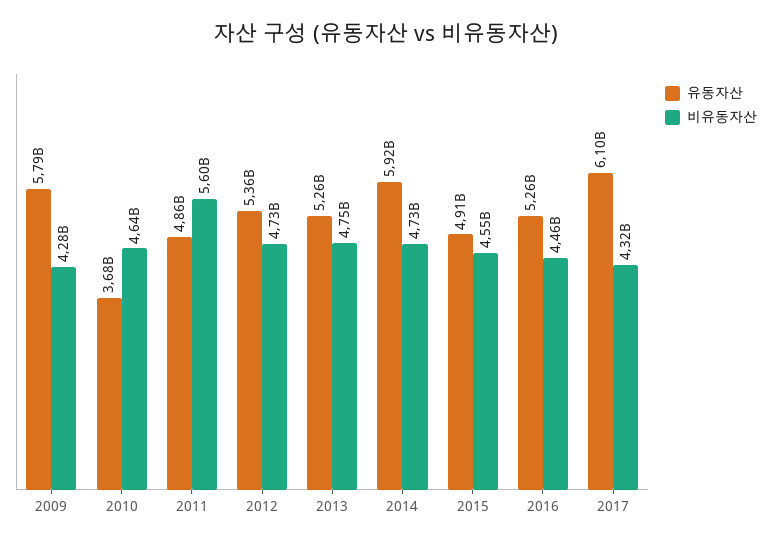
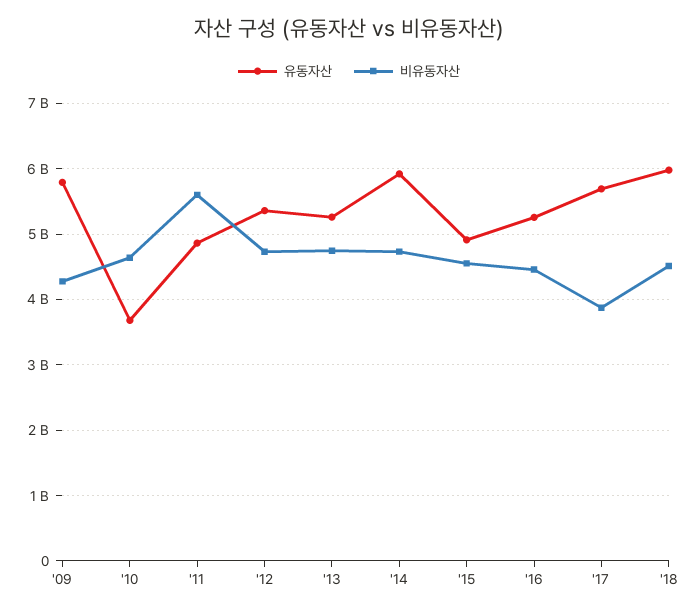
유동자산, 2017: 6100000000 -> 5700000000
비유동자산, 2017: 4320000000 -> 3900000000
유동자산, '18: none -> 6000000000
비유동자산, '18: none -> 4500000000

